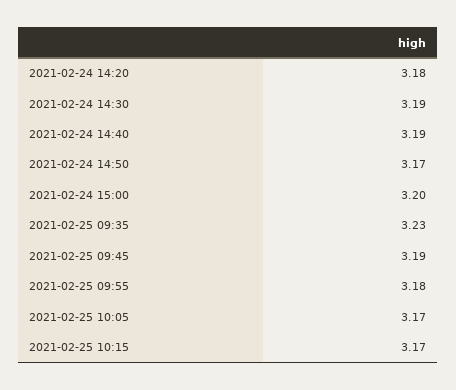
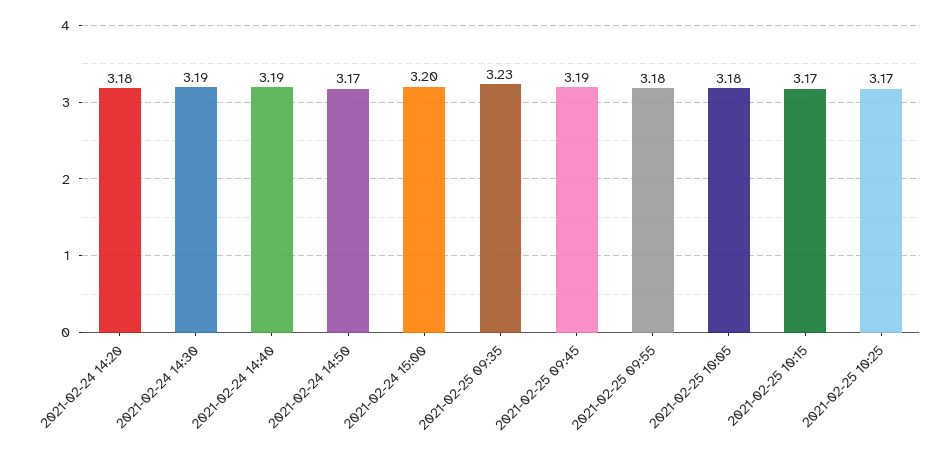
2021-02-25 10:05: 3.17 -> 3.18
2021-02-25 10:25: none -> 3.17

